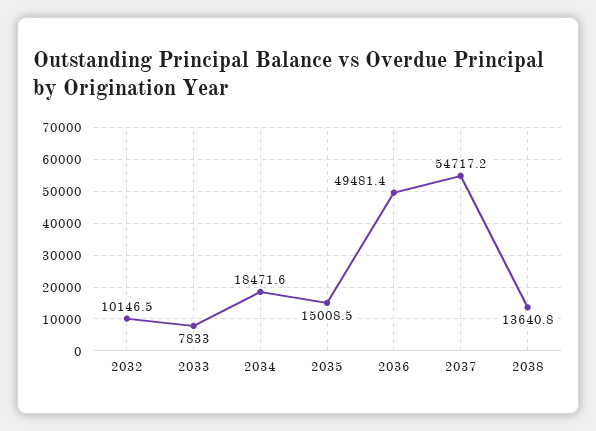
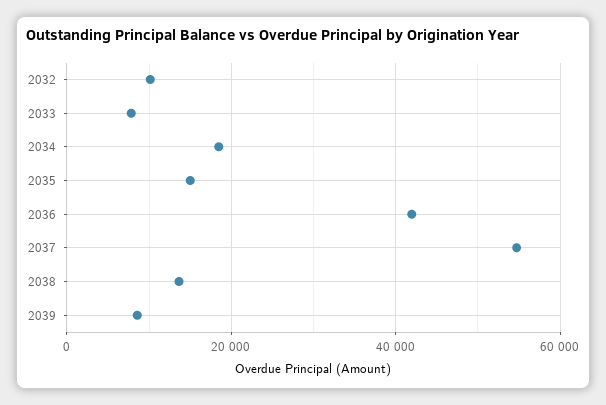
2036: 49481.4 -> 42000
2039: none -> 8000

